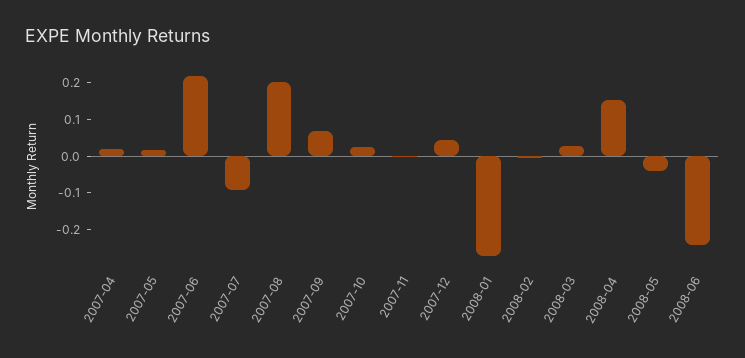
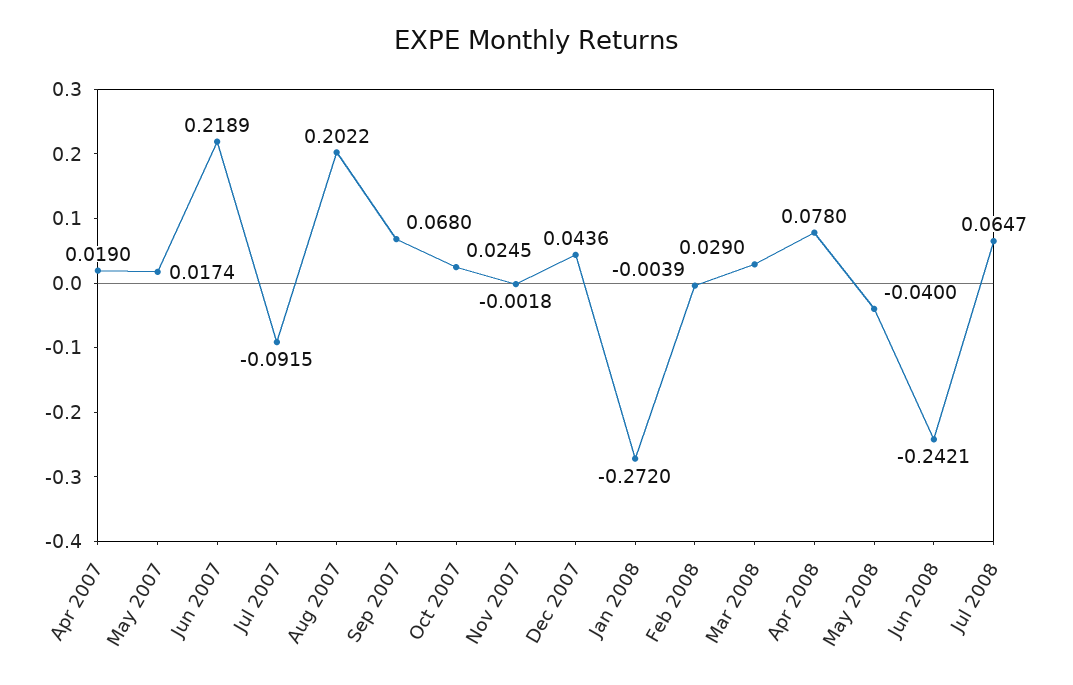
2008-04: 0.15 -> 0.078
Jul 2008: none -> 0.0647

